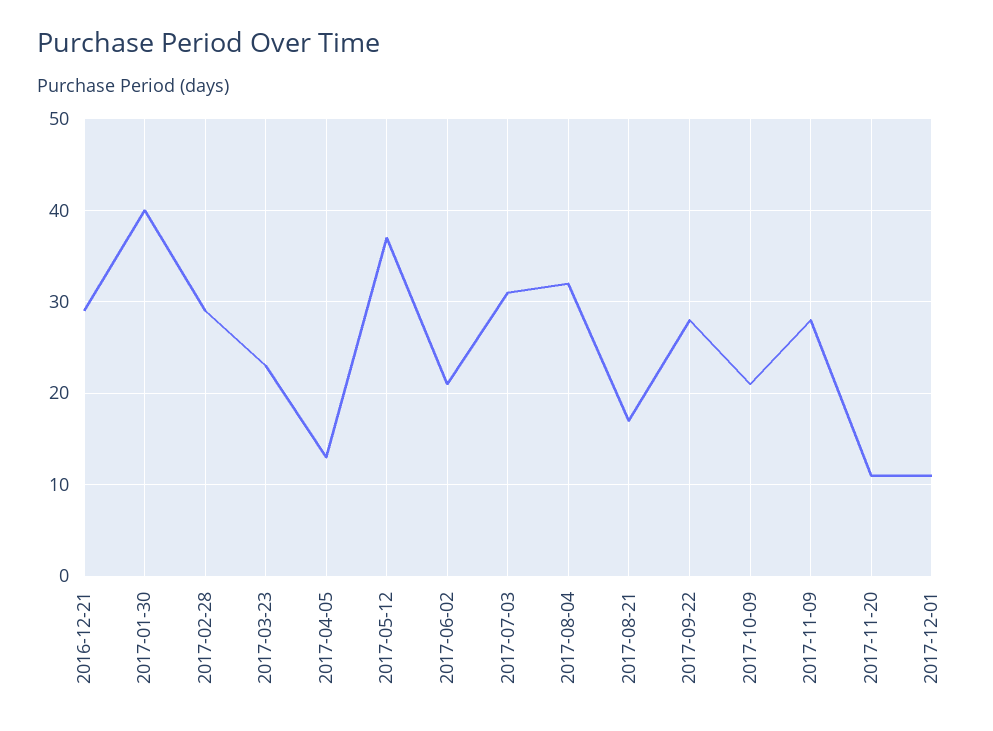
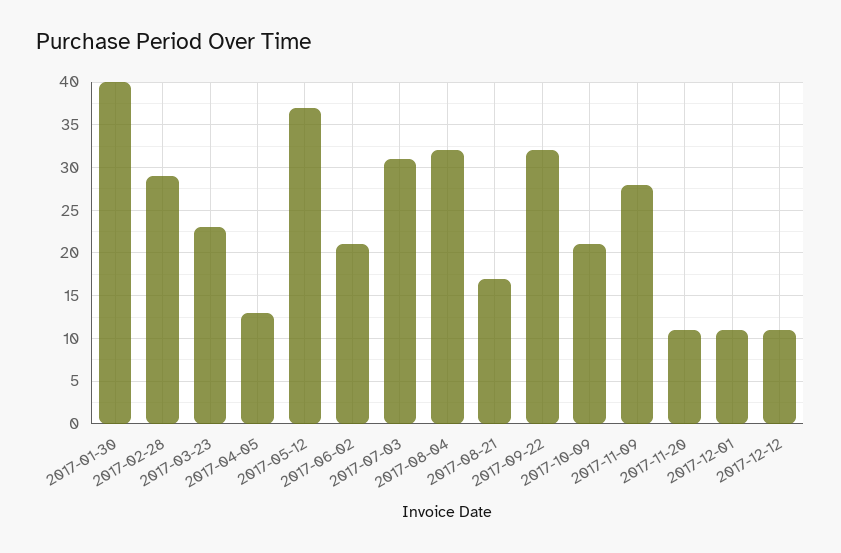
2016-12-21: 29 -> none
2017-09-22: 28 -> 32
2017-12-12: none -> 11

